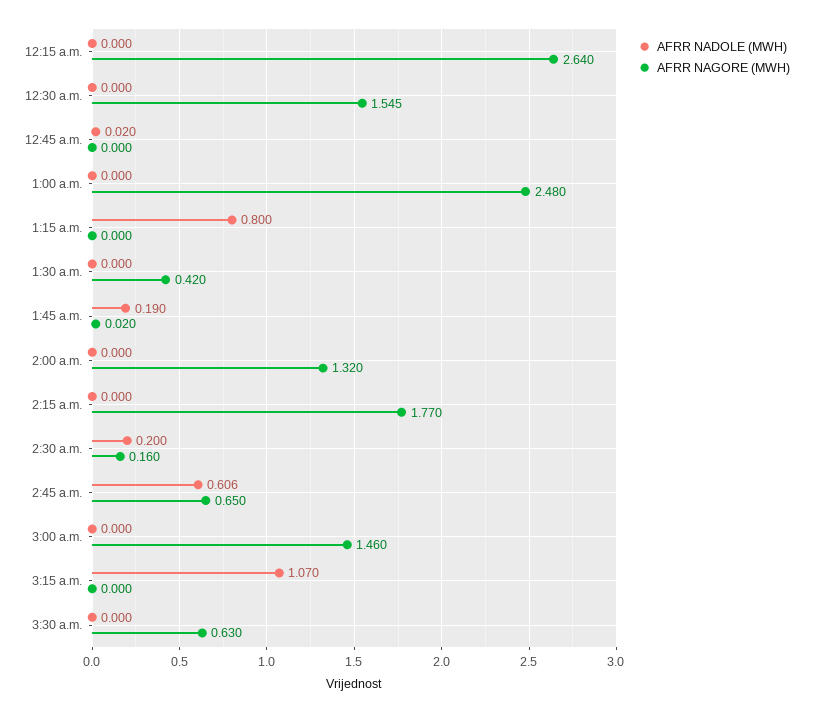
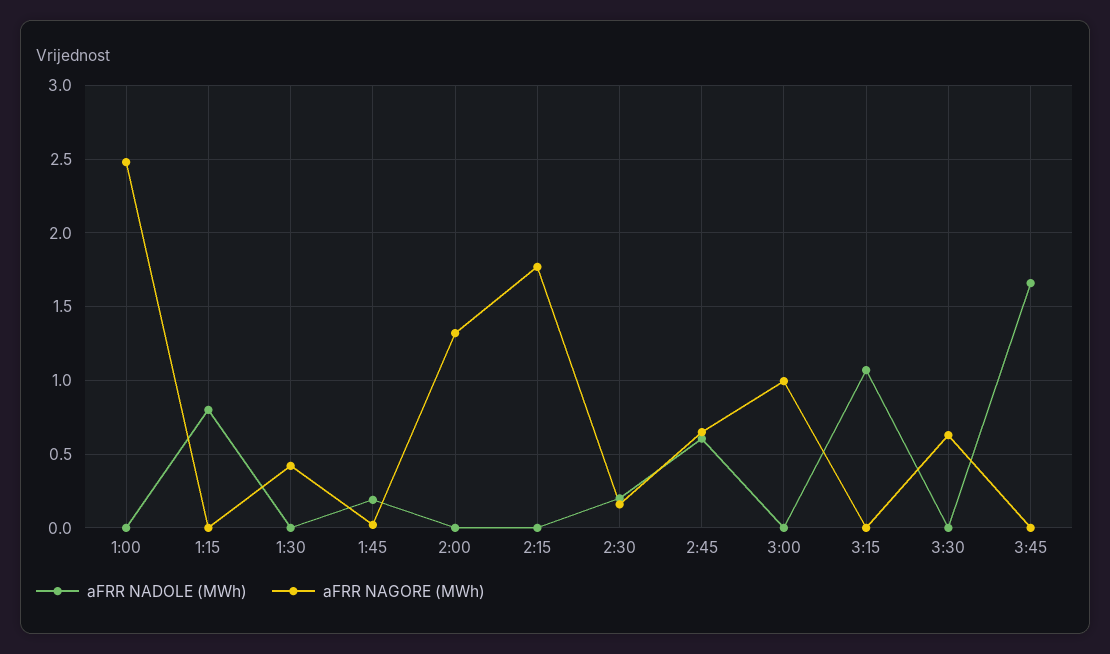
AFRR NADOLE (MWH), 12:15 a.m.: 0 -> none
AFRR NAGORE (MWH), 12:15 a.m.: 2.64 -> none
AFRR NADOLE (MWH), 12:30 a.m.: 0 -> none
AFRR NAGORE (MWH), 12:30 a.m.: 1.545 -> none
AFRR NADOLE (MWH), 12:45 a.m.: 0.02 -> none
AFRR NAGORE (MWH), 12:45 a.m.: 0 -> none
AFRR NAGORE (MWH), 3:00 a.m.: 1.46 -> 1
AFRR NADOLE (MWH), 3:45: none -> 1.65
AFRR NAGORE (MWH), 3:45: none -> 0

